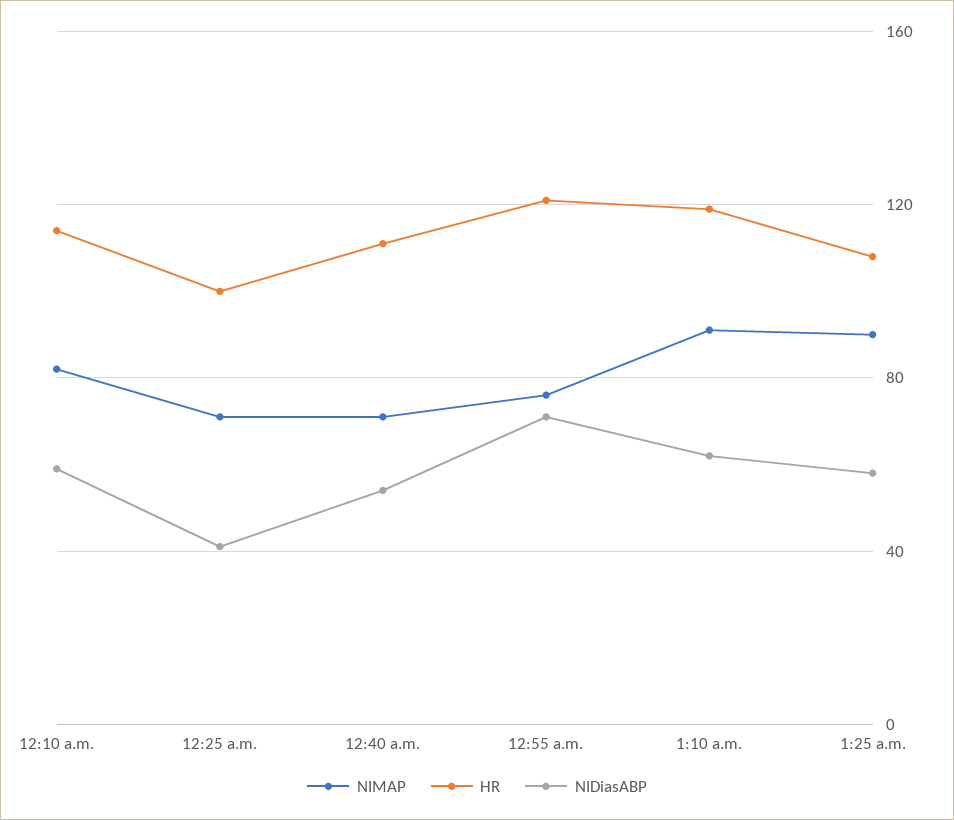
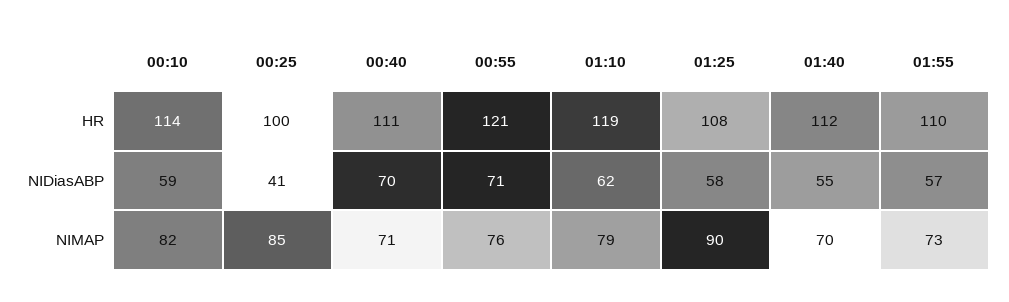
NIMAP, 12:25 a.m.: 70 -> 85
NIDiasABP, 12:40 a.m.: 55 -> 70
NIMAP, 1:10 a.m.: 90 -> 79
HR, 01:40: none -> 112
HR, 01:55: none -> 110
NIDiasABP, 01:40: none -> 55
NIDiasABP, 01:55: none -> 57
NIMAP, 01:40: none -> 70
NIMAP, 01:55: none -> 73

